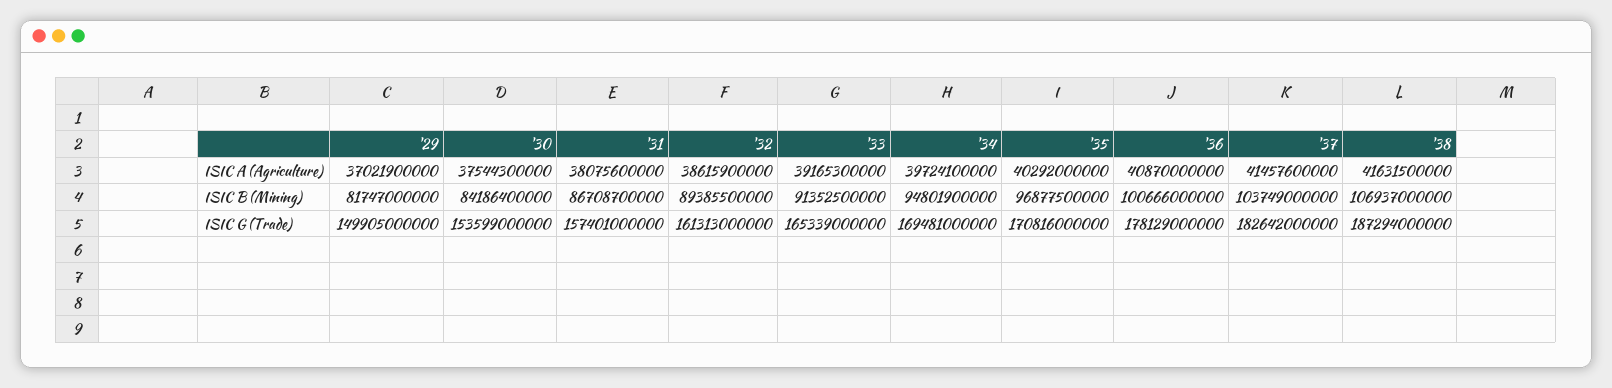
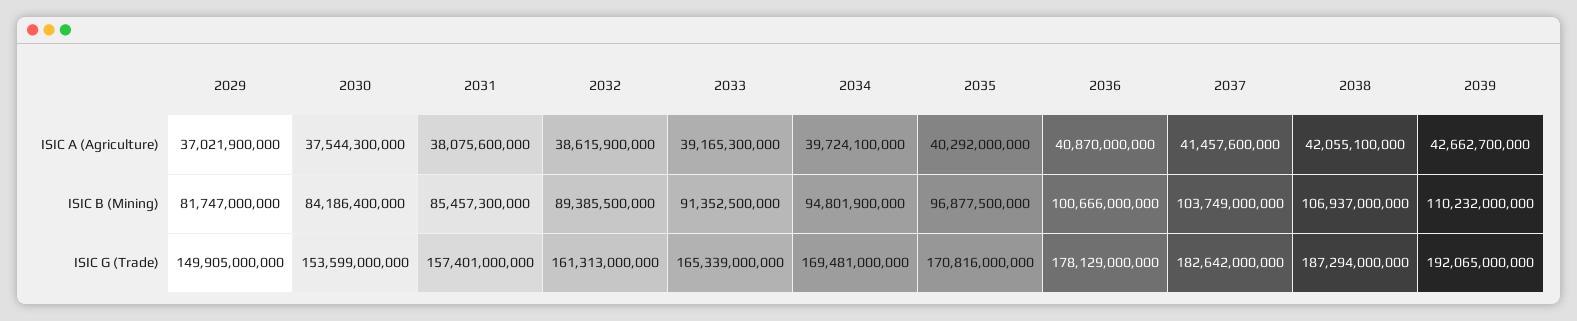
'38, ISIC A (Agriculture): 41631500000 -> 42055100000
'31, ISIC B (Mining): 86708700000 -> 85457300000
2039, ISIC A (Agriculture): none -> 42662700000
2039, ISIC B (Mining): none -> 110232000000
2039, ISIC G (Trade): none -> 192065000000

